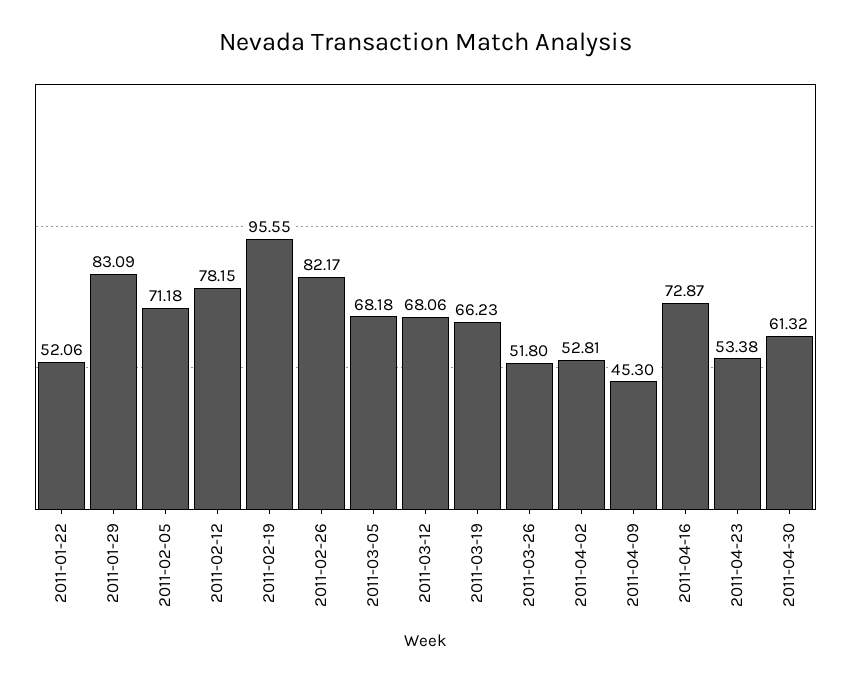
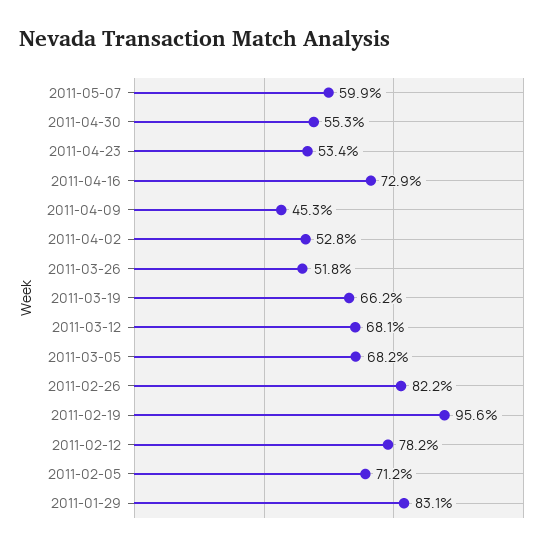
2011-01-22: 52.06 -> none
2011-04-30: 61.32 -> 55.3
2011-05-07: none -> 59.9

